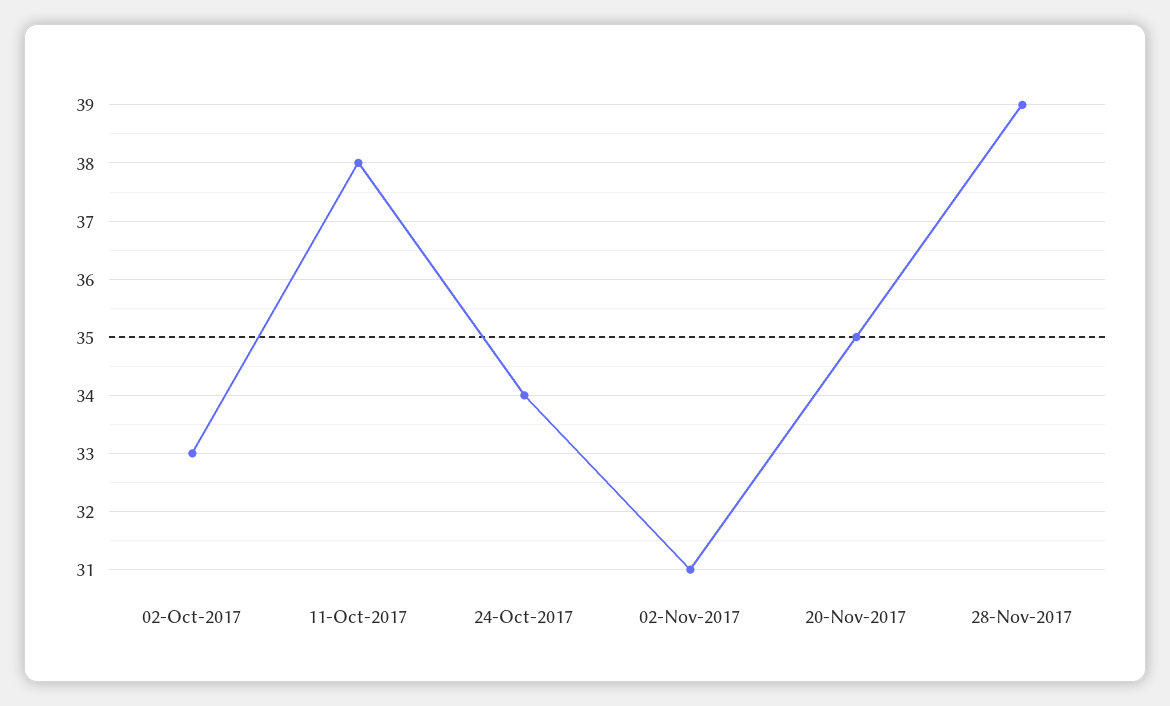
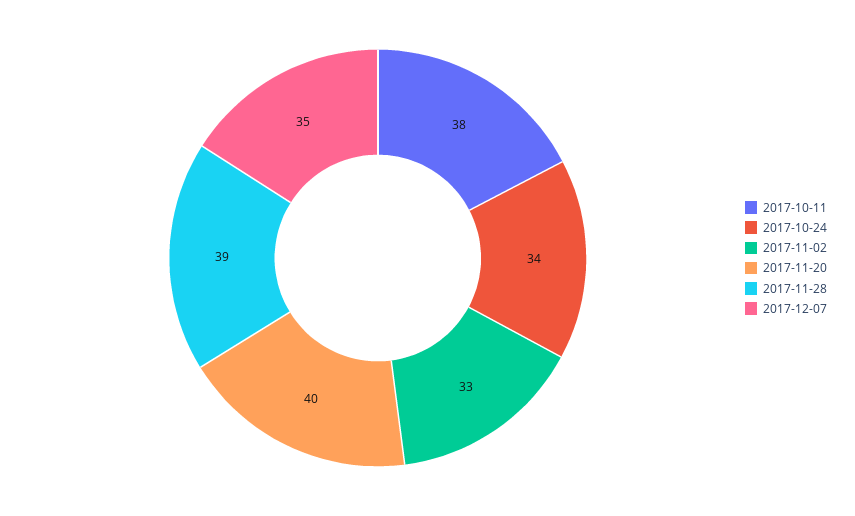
02-Oct-2017: 33 -> none
02-Nov-2017: 31 -> 33
20-Nov-2017: 35 -> 40
2017-12-07: none -> 35

